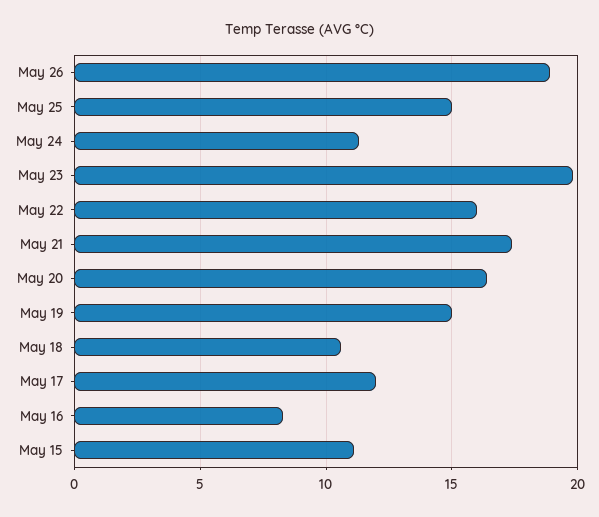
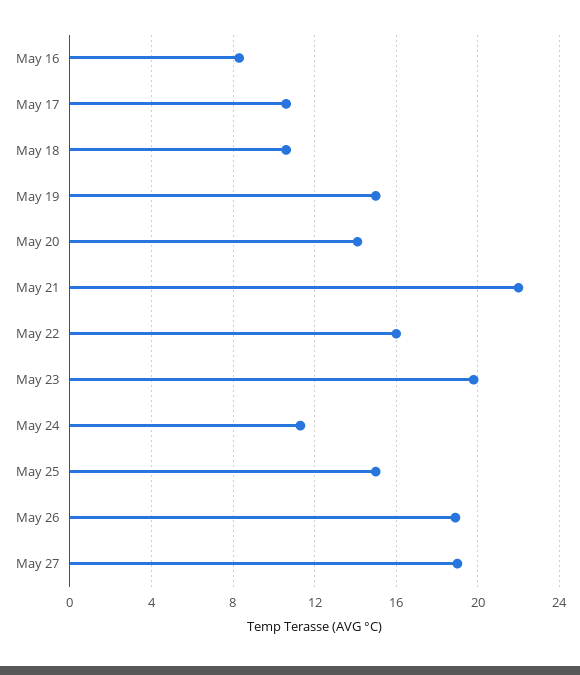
May 21: 17.5 -> 22
May 20: 16.5 -> 14
May 17: 12 -> 10.5
May 15: 11 -> none
May 27: none -> 19

